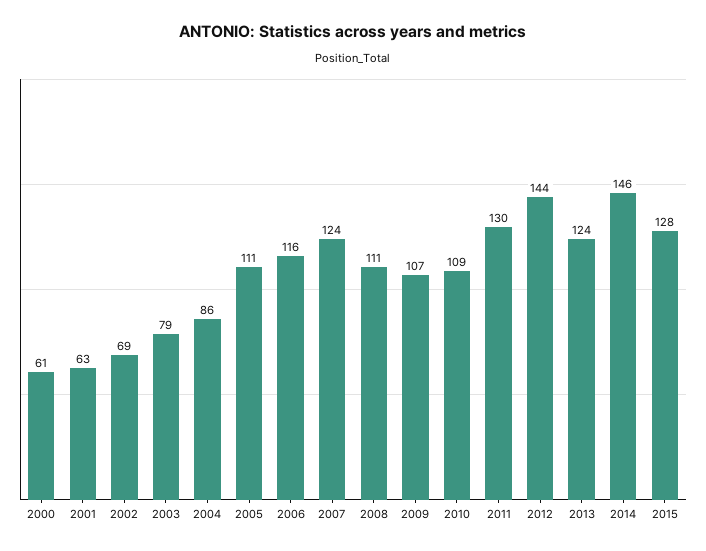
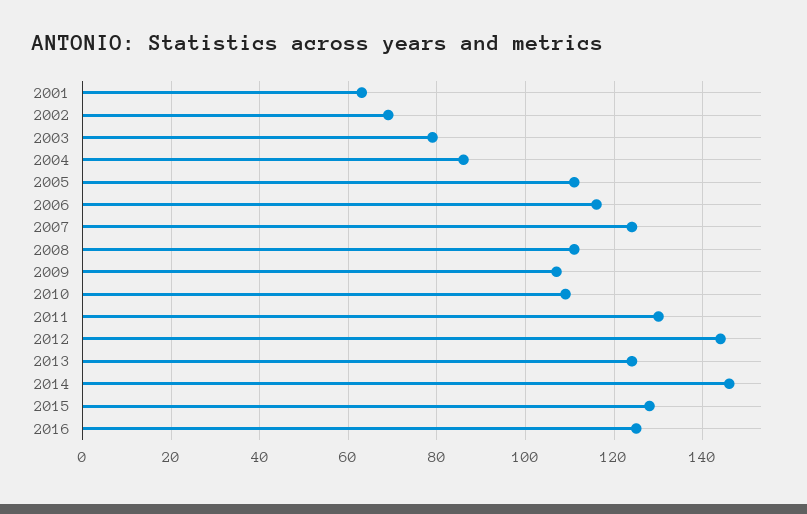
2000: 61 -> none
2016: none -> 125

